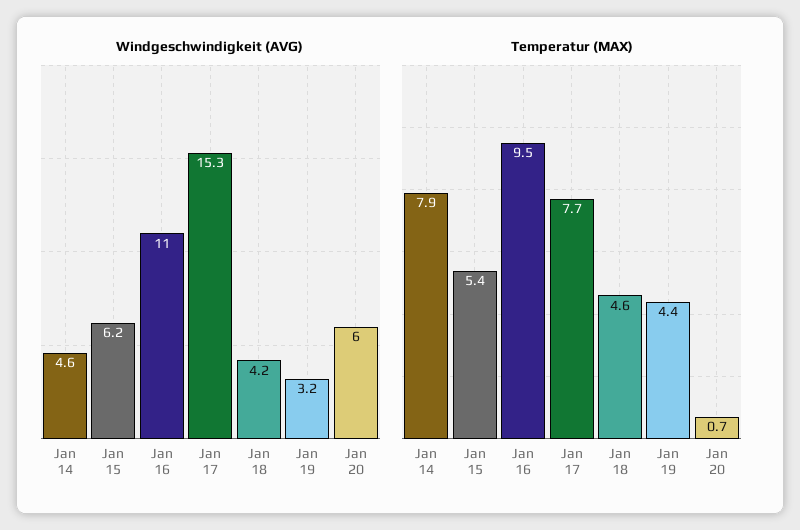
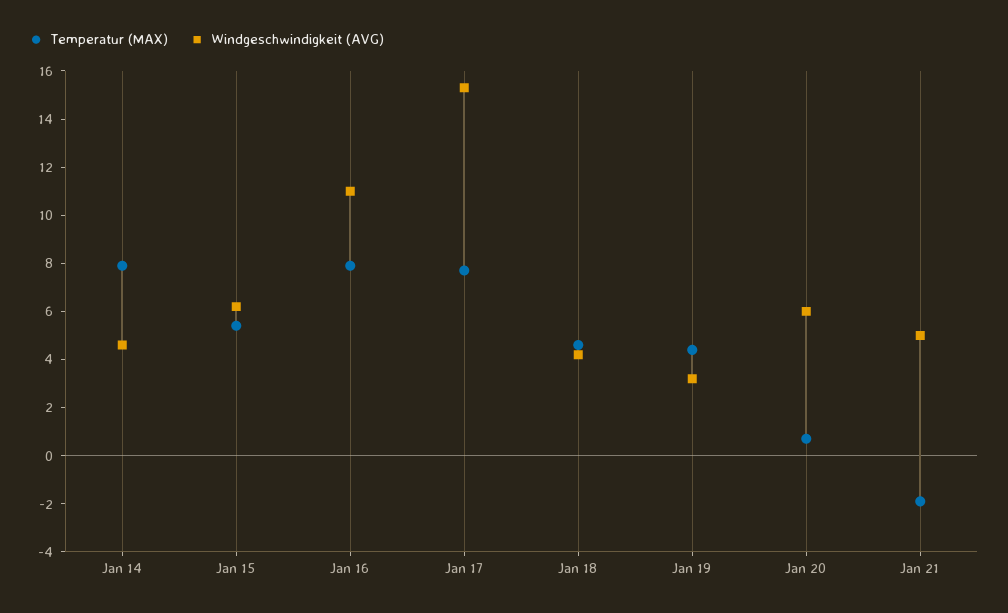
Temperatur (MAX), Jan 16: 9.5 -> 8
Temperatur (MAX), Jan 21: none -> -2
Windgeschwindigkeit (AVG), Jan 21: none -> 5

